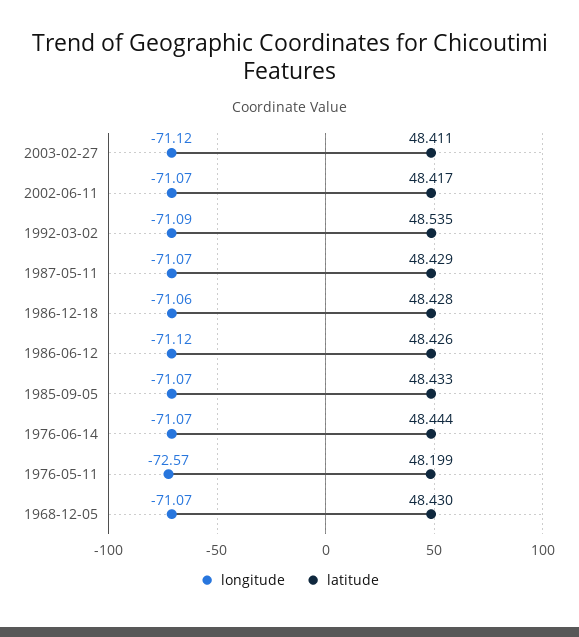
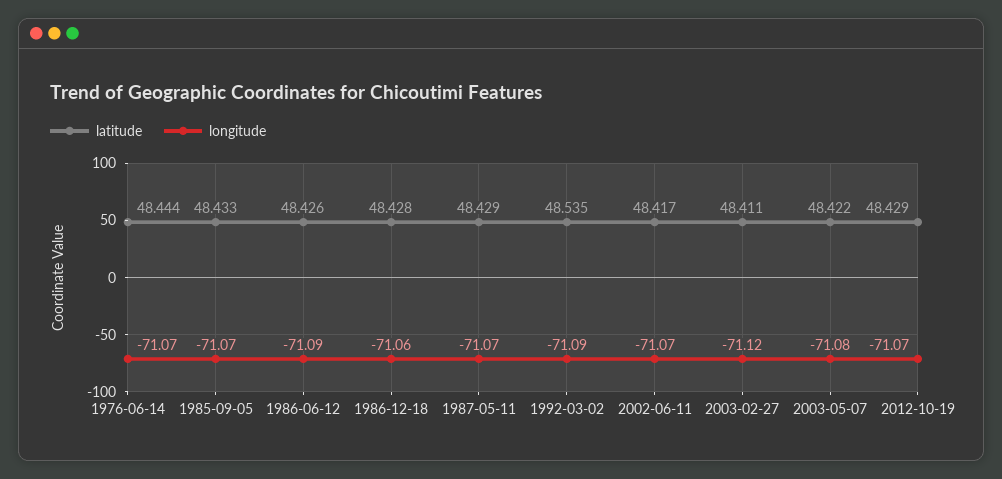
longitude, 1986-06-12: -71.12 -> -71.09
longitude, 1976-05-11: -72.57 -> none
latitude, 1976-05-11: 48.199 -> none
longitude, 1968-12-05: -71.07 -> none
latitude, 1968-12-05: 48.43 -> none
latitude, 2003-05-07: none -> 48.422
longitude, 2003-05-07: none -> -71.08
latitude, 2012-10-19: none -> 48.429
longitude, 2012-10-19: none -> -71.07

